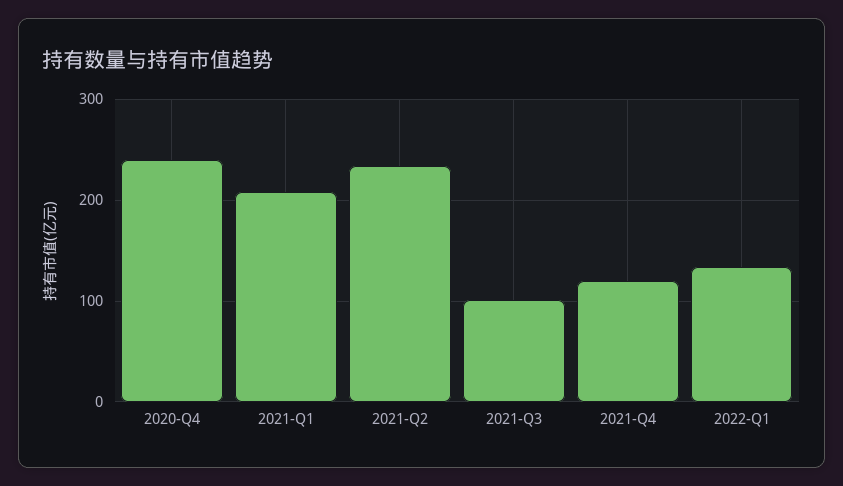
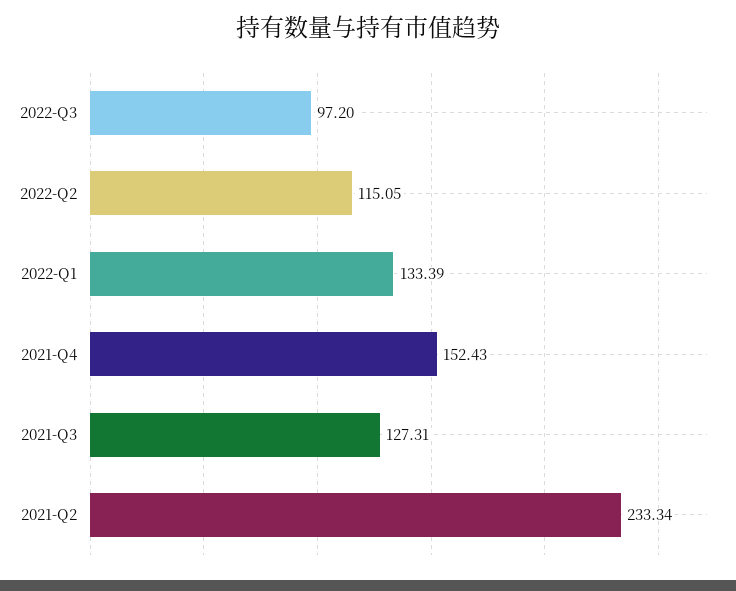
2020-Q4: 240 -> none
2021-Q1: 210 -> none
2021-Q3: 100 -> 127.31
2021-Q4: 120 -> 152.43
2022-Q3: none -> 97.2
2022-Q2: none -> 115.05

